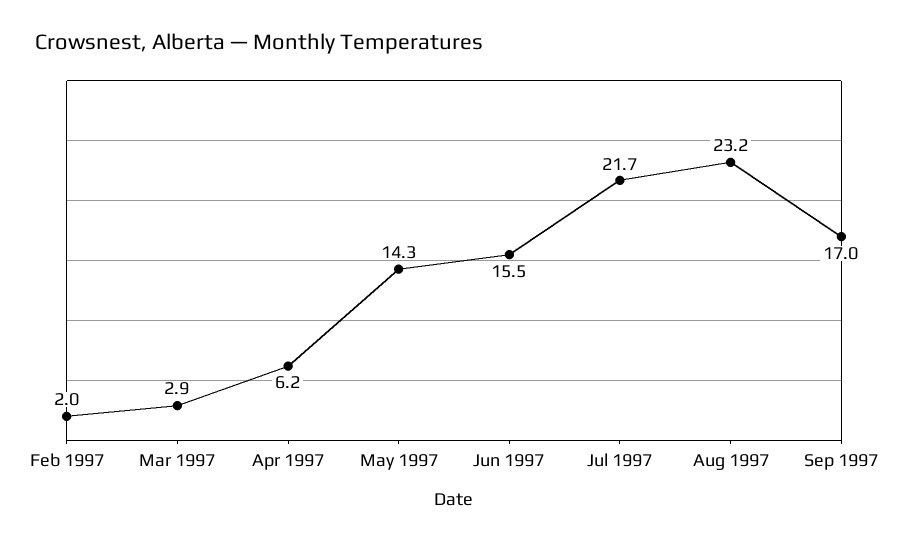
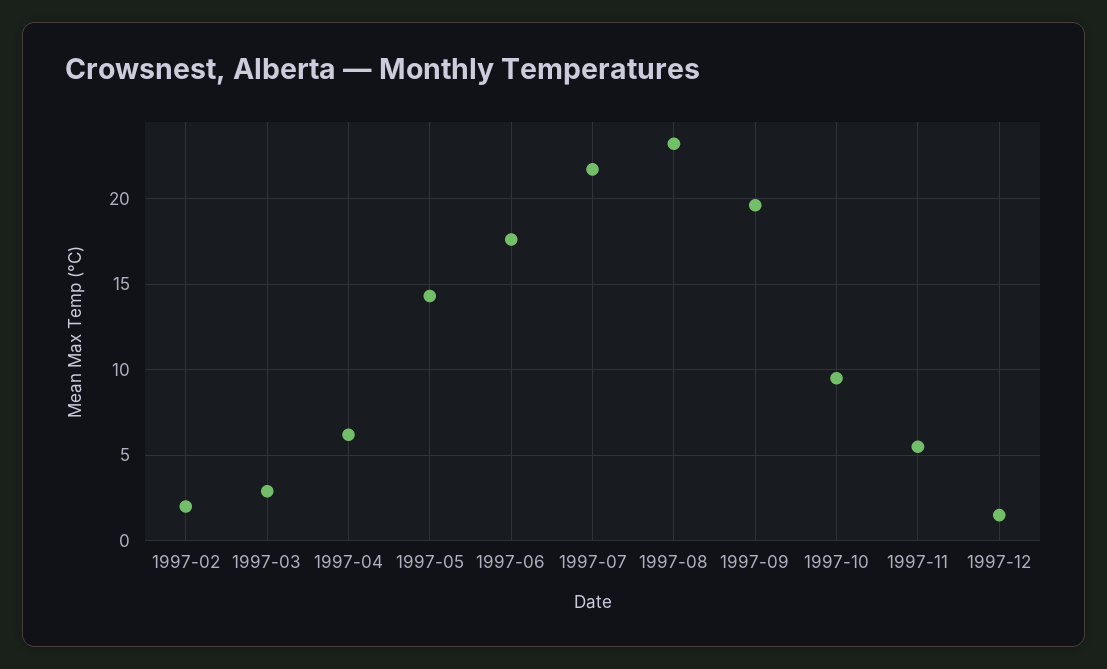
Jun 1997: 15.5 -> 17.5
Sep 1997: 17 -> 19.5
1997-10: none -> 9.5
1997-11: none -> 5.5
1997-12: none -> 1.5

